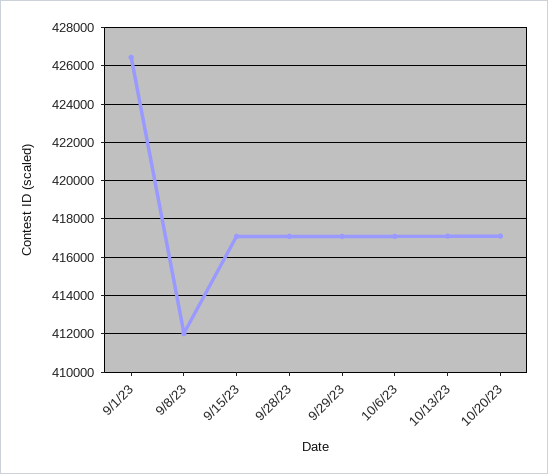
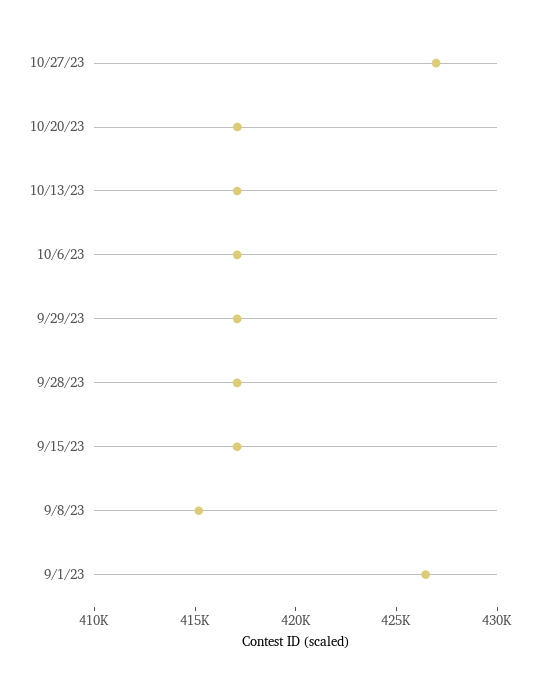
9/8/23: 412000 -> 415000
10/27/23: none -> 427000

